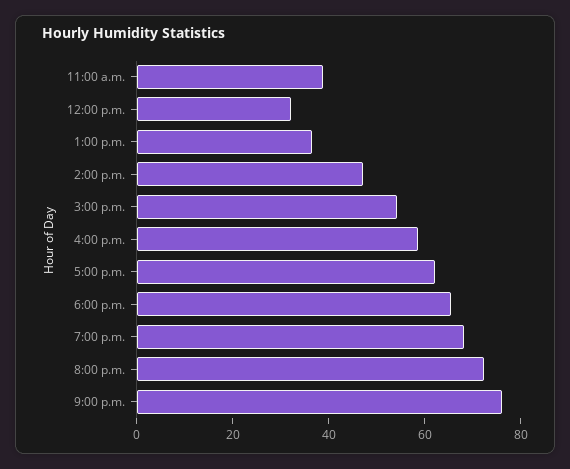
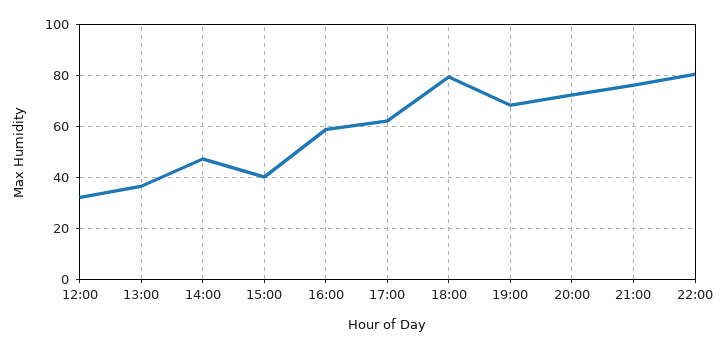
11:00 a.m.: 40 -> none
3:00 p.m.: 55 -> 40
6:00 p.m.: 65 -> 80
22:00: none -> 80

